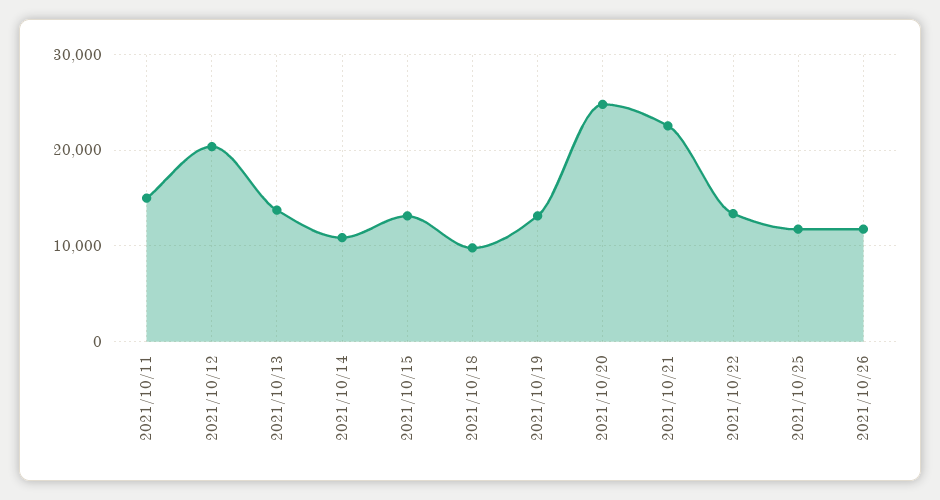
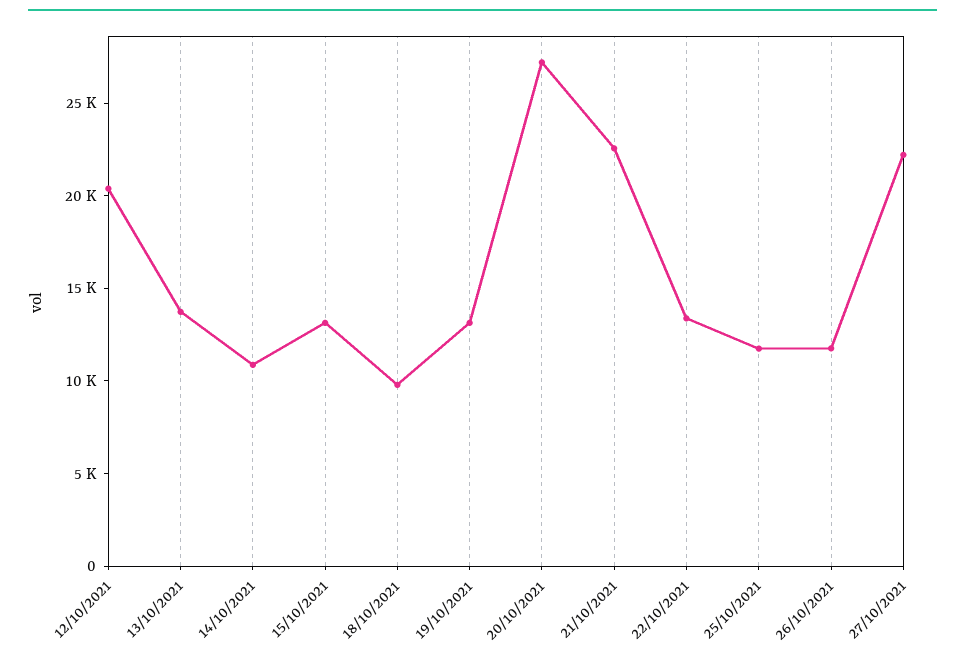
2021/10/11: 15000 -> none
2021/10/20: 25000 -> 27000
27/10/2021: none -> 22000

